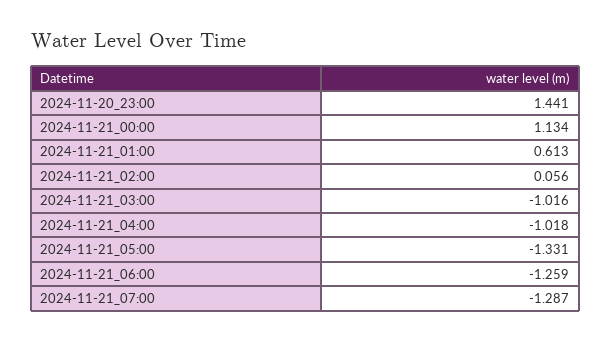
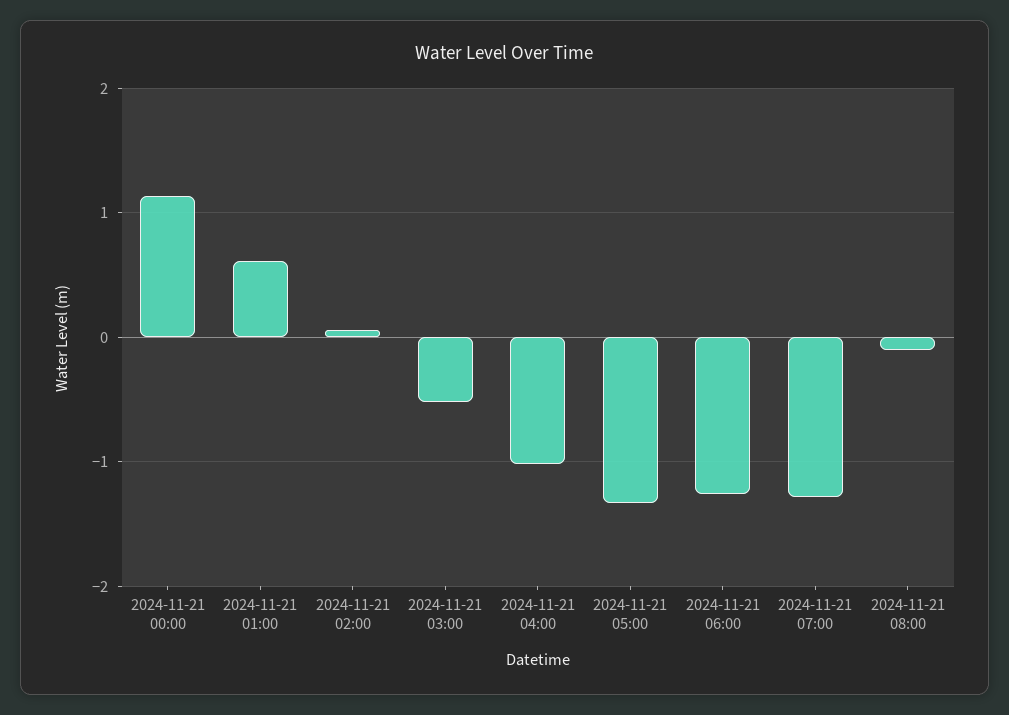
2024-11-20_23:00: 1.441 -> none
2024-11-21_03:00: -1.016 -> -0.5
2024-11-21 08:00: none -> -0.1

